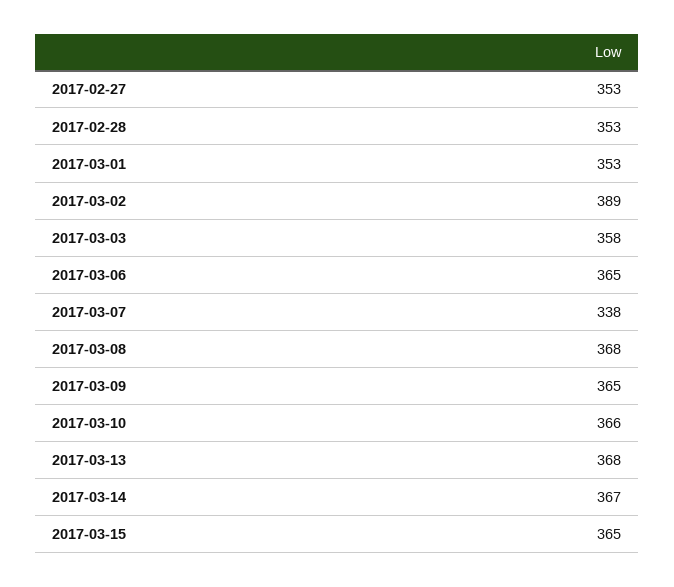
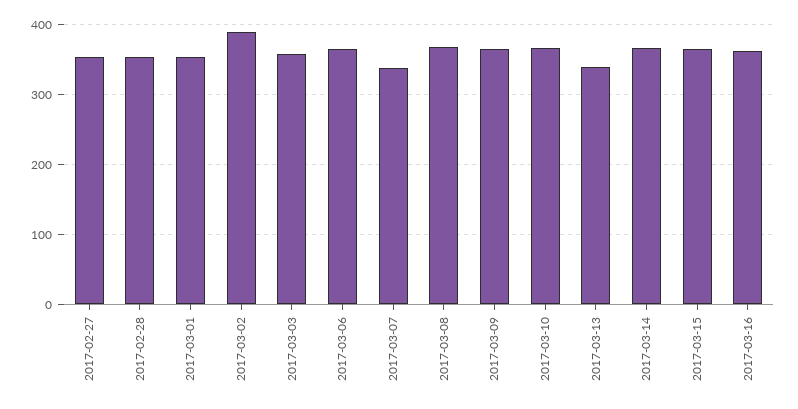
2017-03-13: 368 -> 340
2017-03-16: none -> 360

